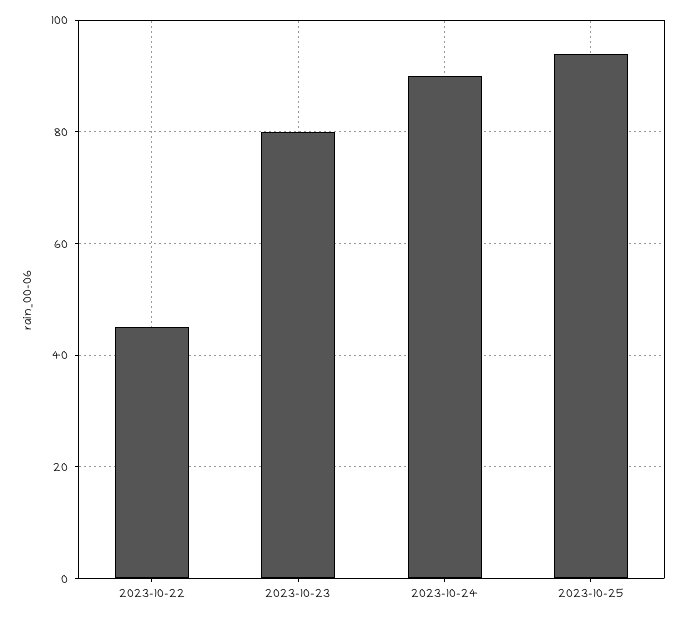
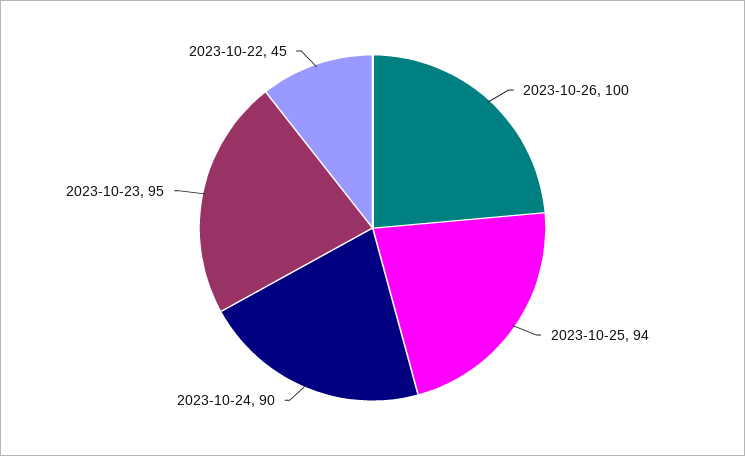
2023-10-23: 80 -> 95
2023-10-26: none -> 100

